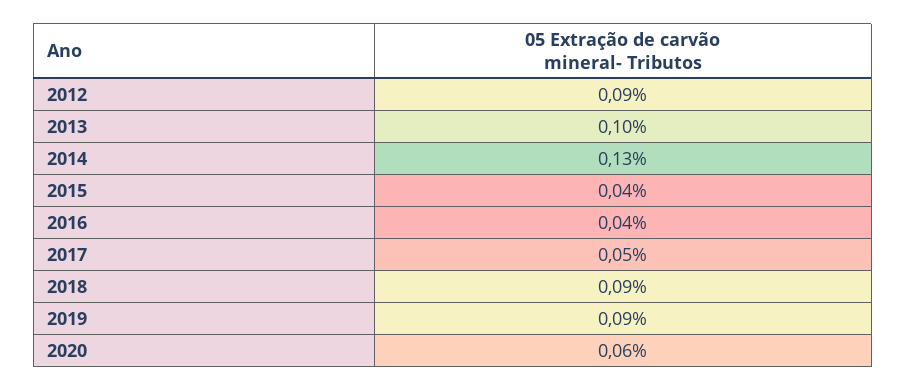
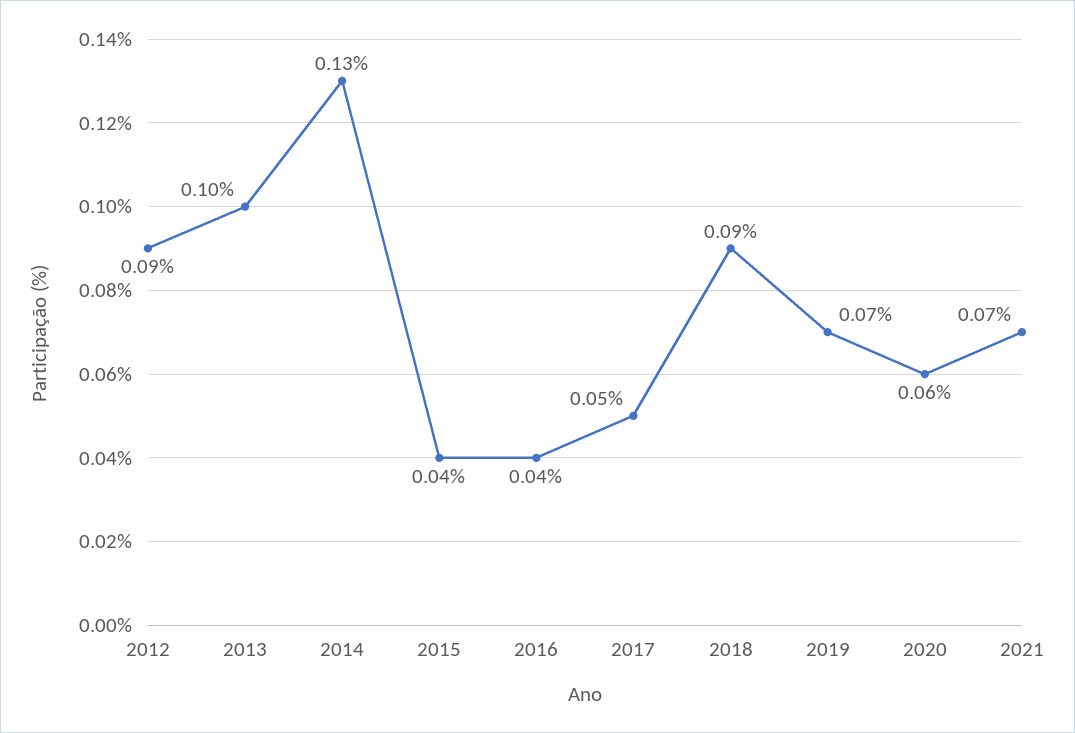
2019: 0.09 -> 0.07
2021: none -> 0.07

